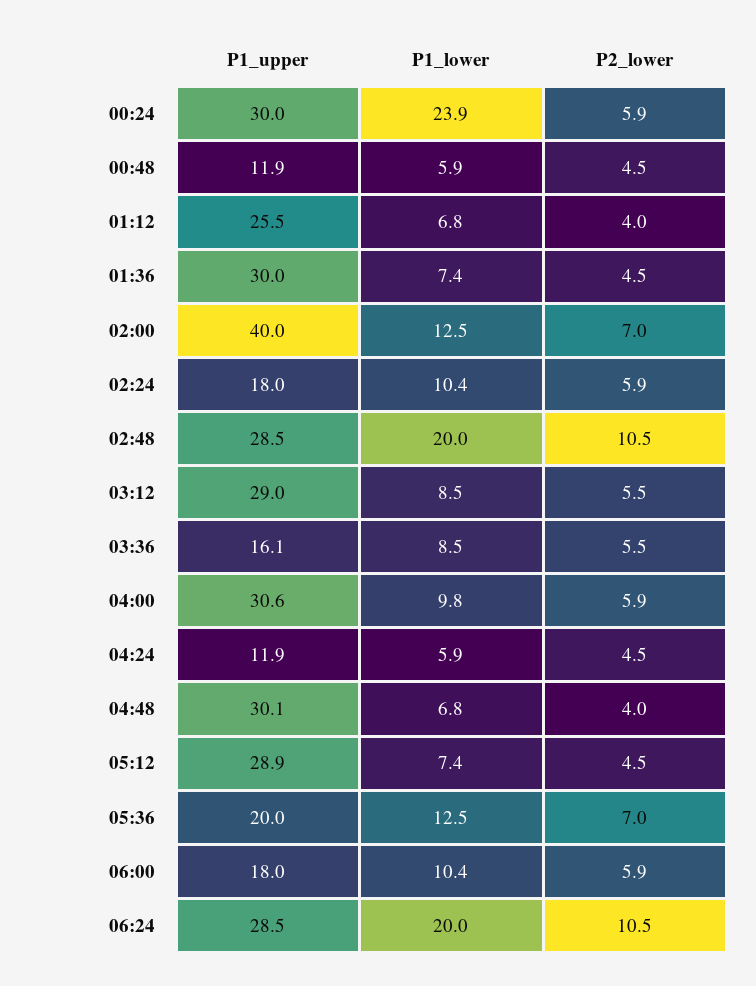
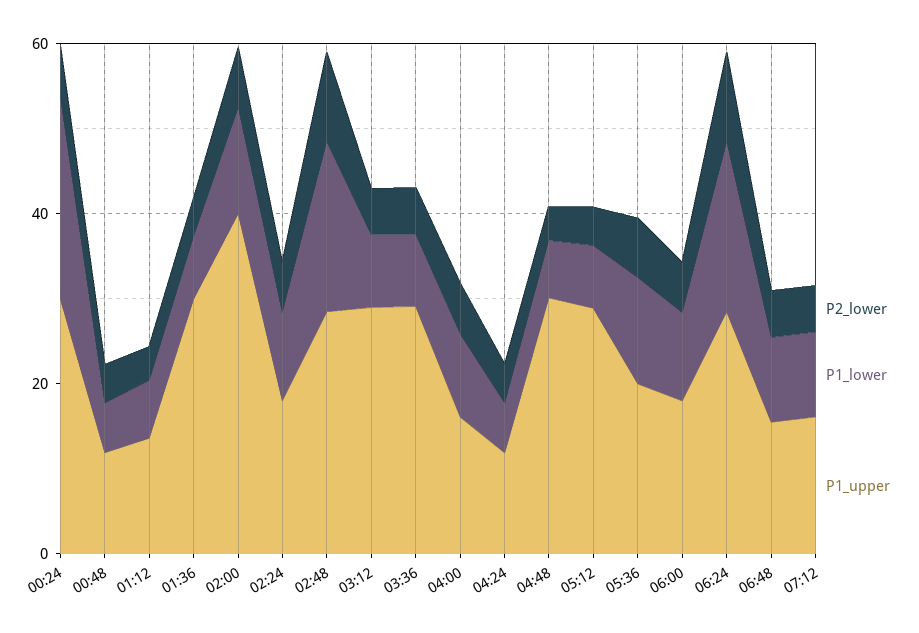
P1_upper, 01:12: 25.5 -> 15
P1_upper, 03:36: 16.1 -> 30
P1_upper, 04:00: 30.6 -> 15
P2_lower, 06:48: none -> 5
P1_lower, 06:48: none -> 10
P1_upper, 06:48: none -> 15
P2_lower, 07:12: none -> 5
P1_lower, 07:12: none -> 10
P1_upper, 07:12: none -> 15

